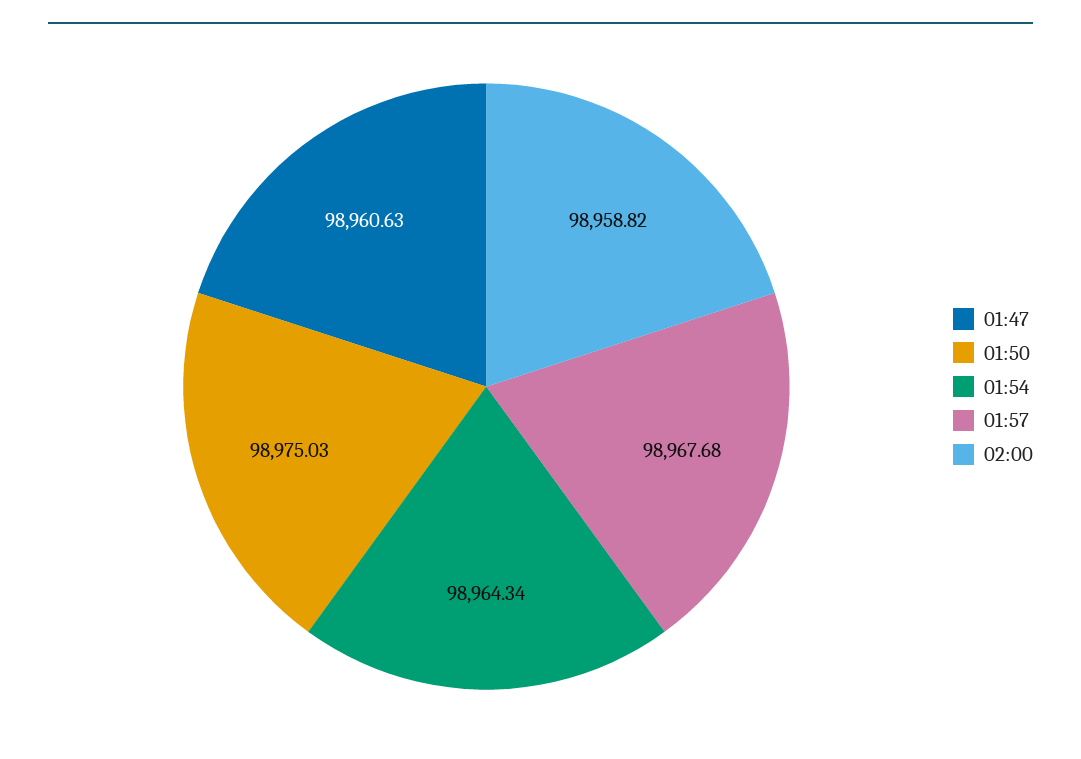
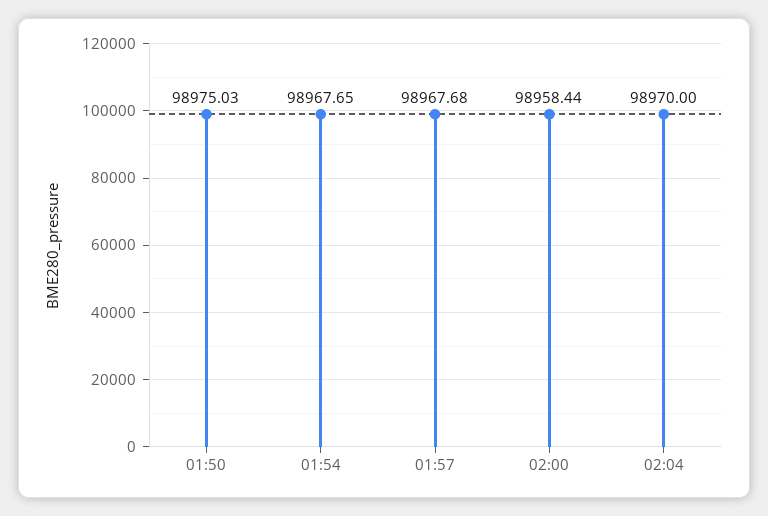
01:47: 98960.63 -> none
01:54: 98964.34 -> 98967.65
02:00: 98958.82 -> 98958.44
02:04: none -> 98970

